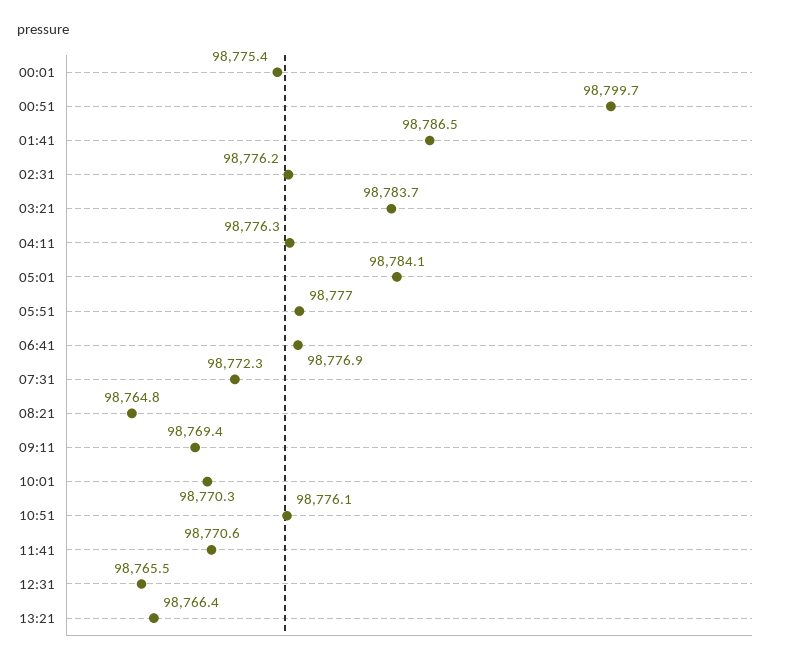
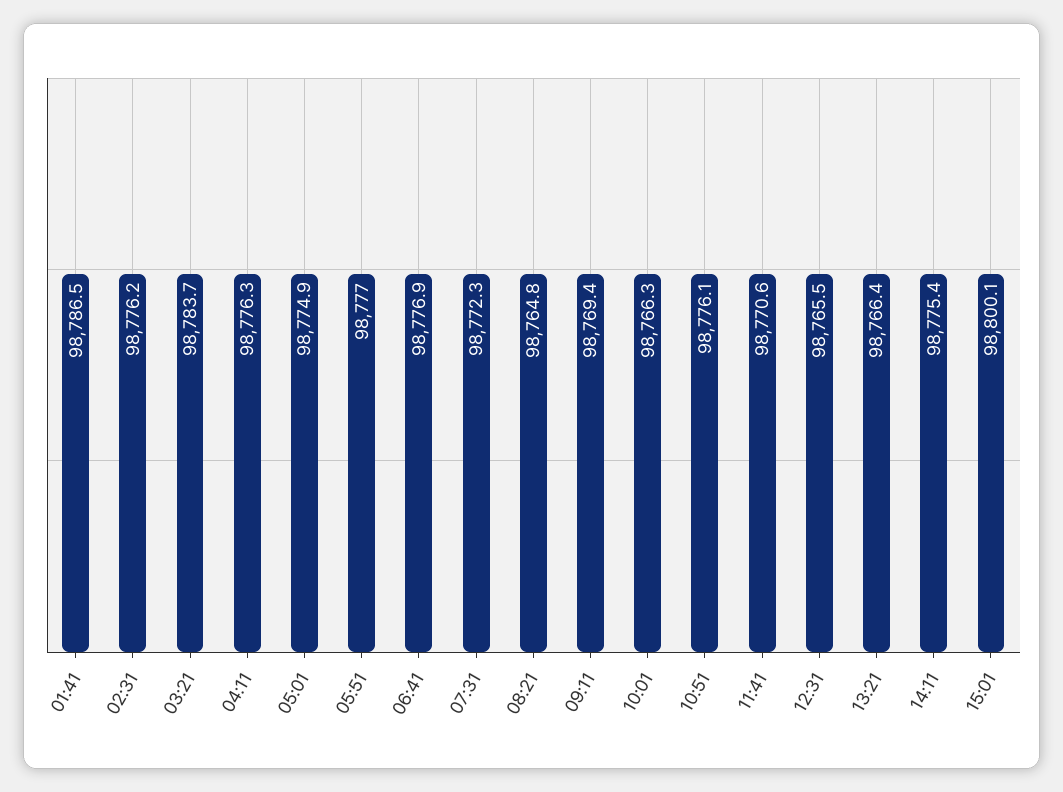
00:01: 98775.4 -> none
00:51: 98799.7 -> none
05:01: 98784.1 -> 98774.9
10:01: 98770.3 -> 98766.3
14:11: none -> 98775.4
15:01: none -> 98800.1

